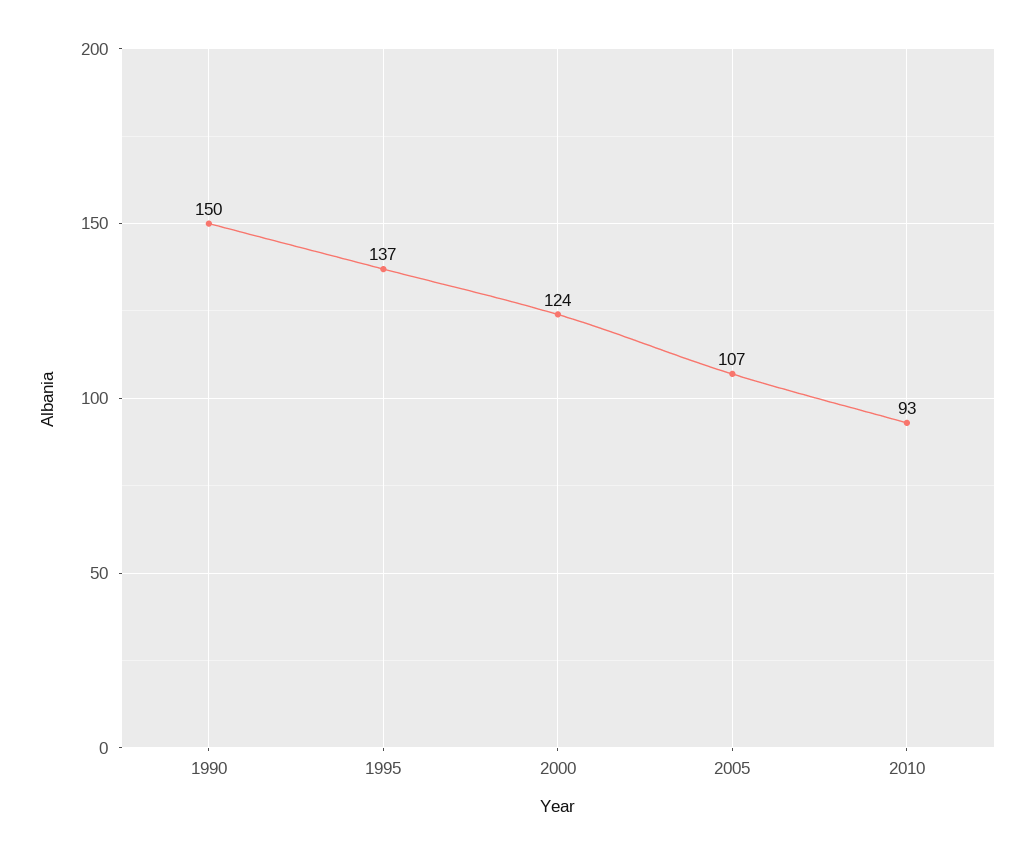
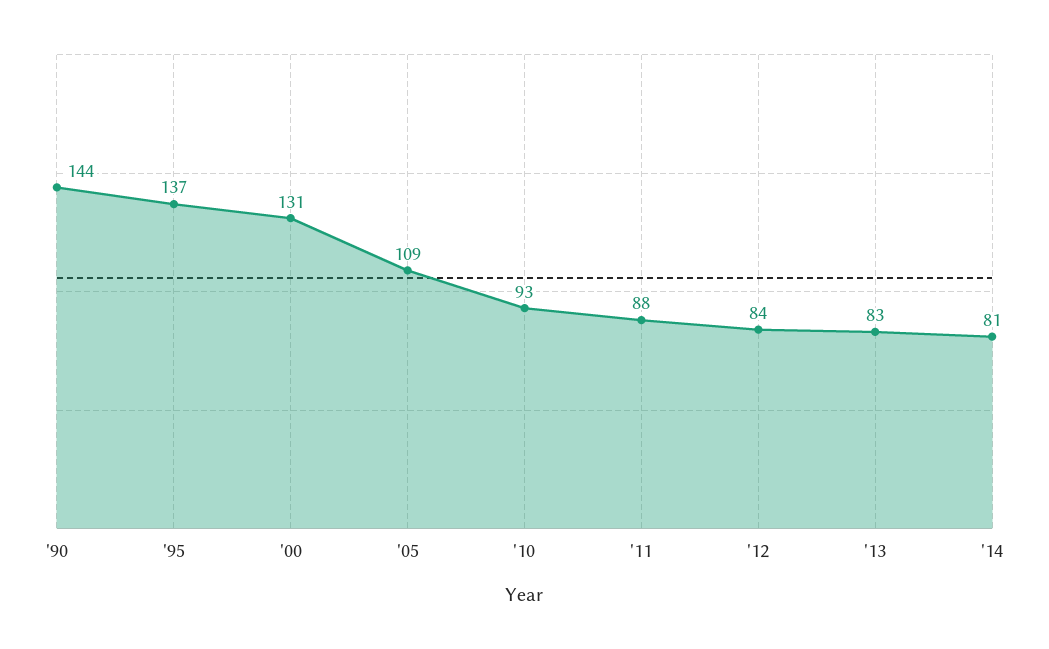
1990: 150 -> 144
2000: 124 -> 131
2005: 107 -> 109
'11: none -> 88
'12: none -> 84
'13: none -> 83
'14: none -> 81

